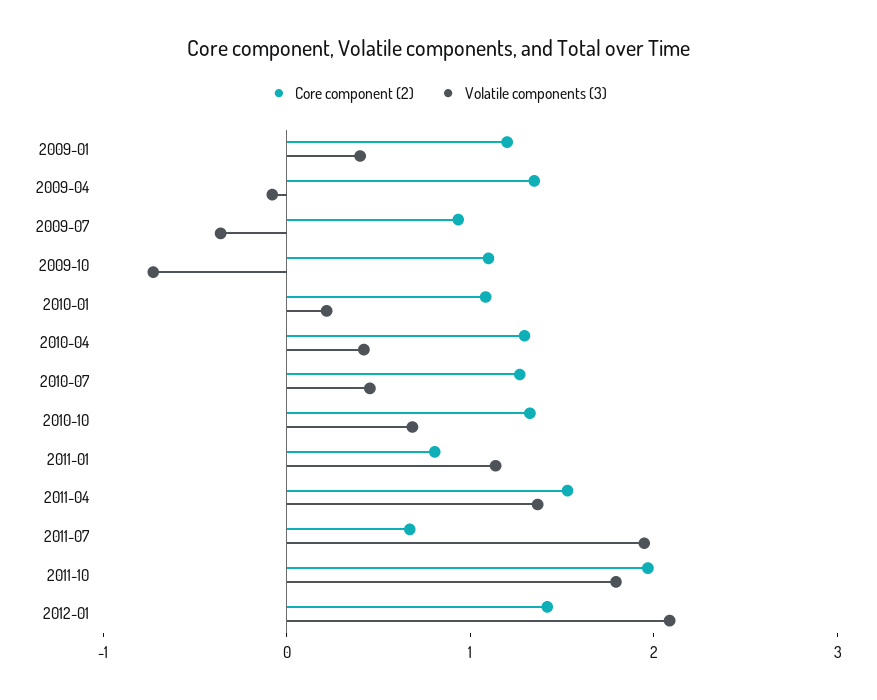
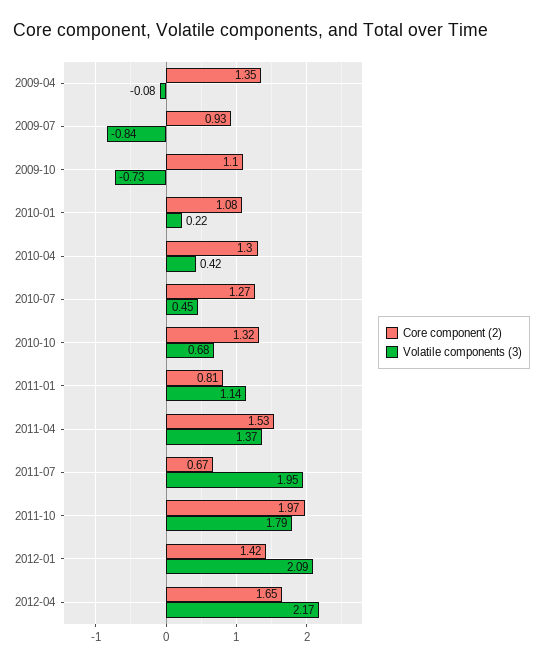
Core component (2), 2009-01: 1.2 -> none
Volatile components (3), 2009-01: 0.4 -> none
Volatile components (3), 2009-07: -0.4 -> -0.84
Core component (2), 2012-04: none -> 1.65
Volatile components (3), 2012-04: none -> 2.17

